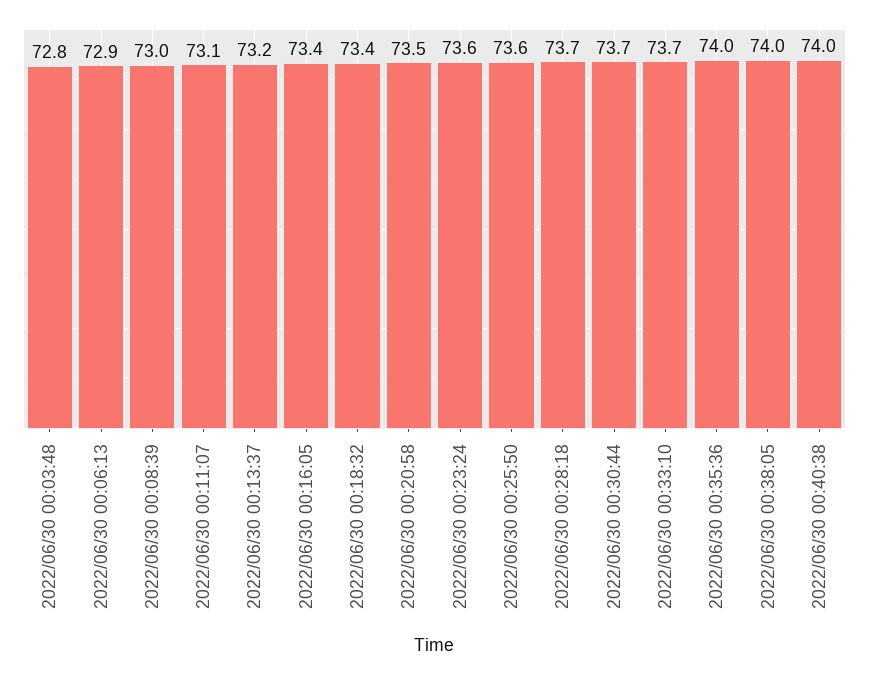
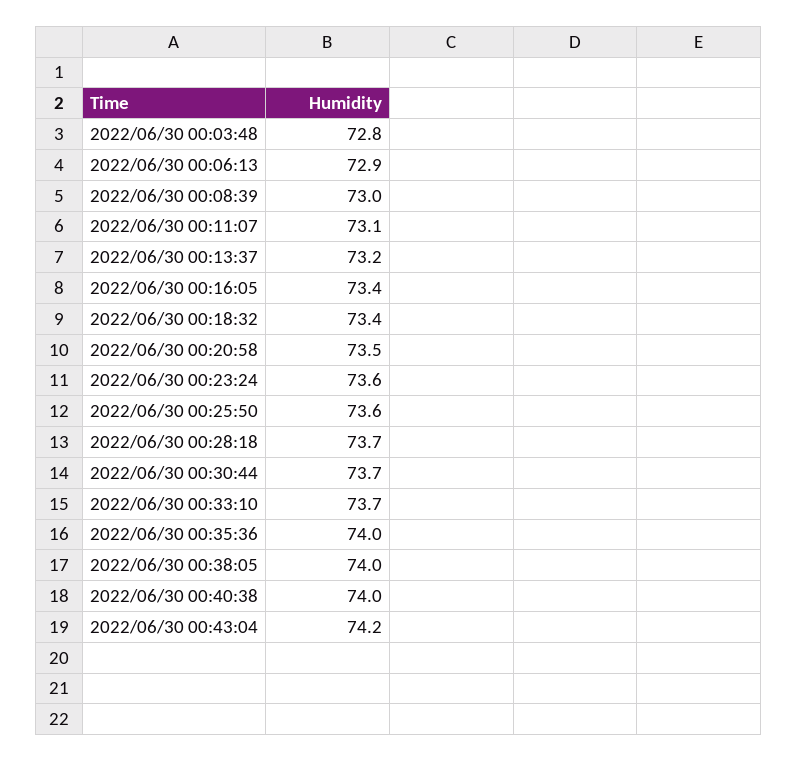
2022/06/30 00:43:04: none -> 74.2

